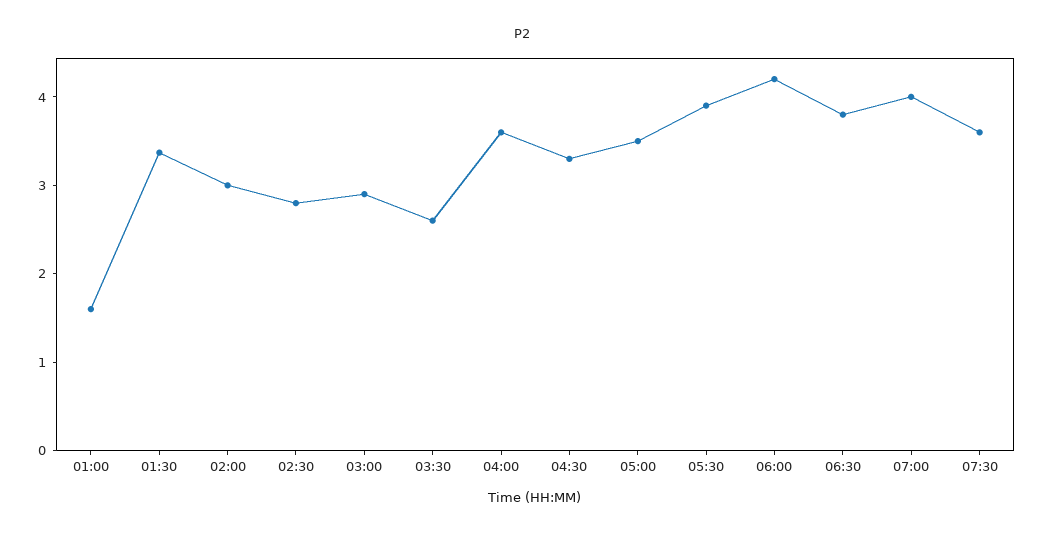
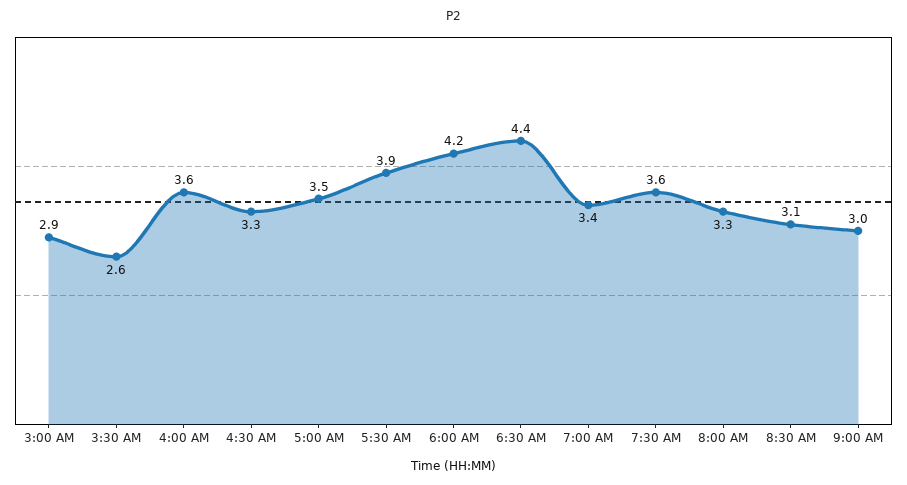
01:00: 1.6 -> none
01:30: 3.4 -> none
02:00: 3 -> none
02:30: 2.8 -> none
06:30: 3.8 -> 4.4
07:00: 4 -> 3.4
8:00 AM: none -> 3.3
8:30 AM: none -> 3.1
9:00 AM: none -> 3

